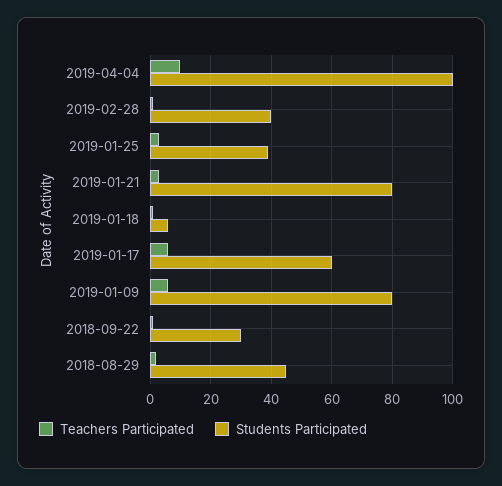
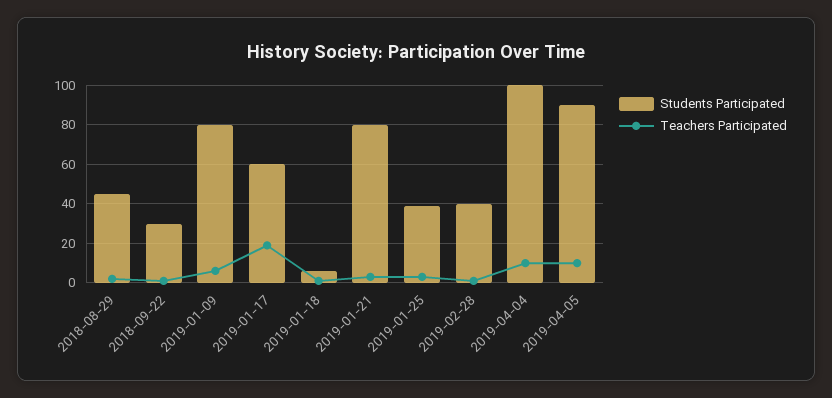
Teachers Participated, 2019-01-17: 5 -> 20
Students Participated, 2019-04-05: none -> 90
Teachers Participated, 2019-04-05: none -> 10

